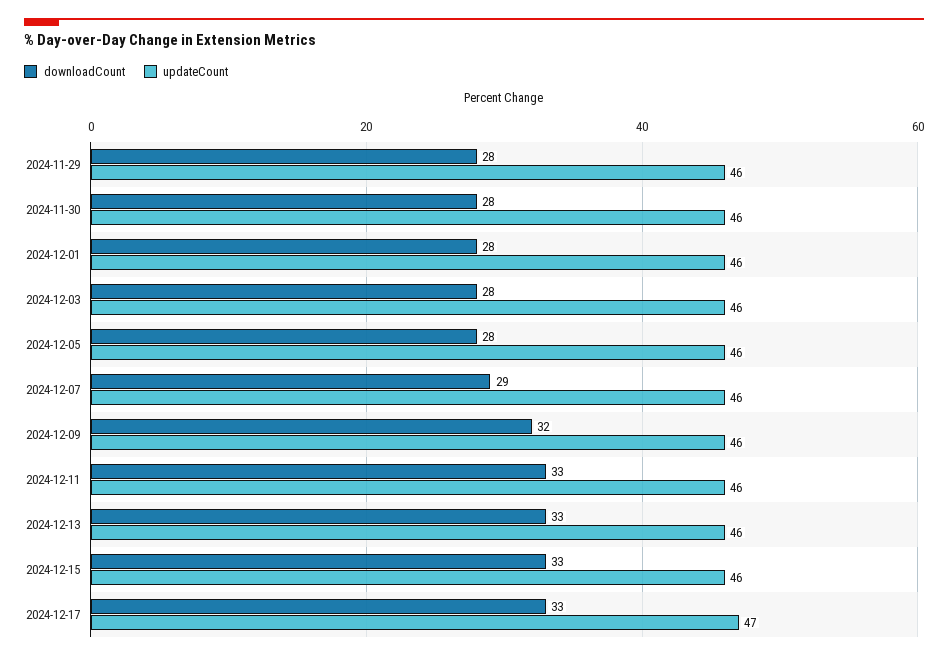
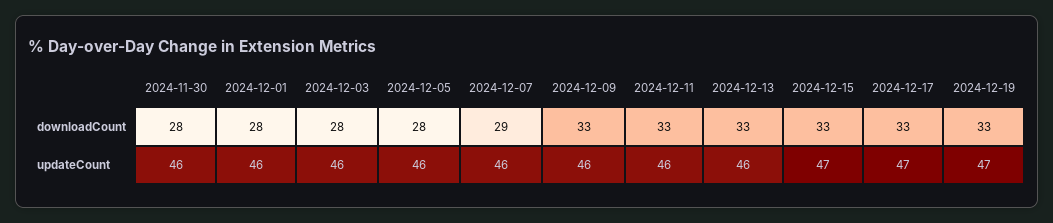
downloadCount, 2024-11-29: 28 -> none
updateCount, 2024-11-29: 46 -> none
downloadCount, 2024-12-09: 32 -> 33
updateCount, 2024-12-15: 46 -> 47
downloadCount, 2024-12-19: none -> 33
updateCount, 2024-12-19: none -> 47

